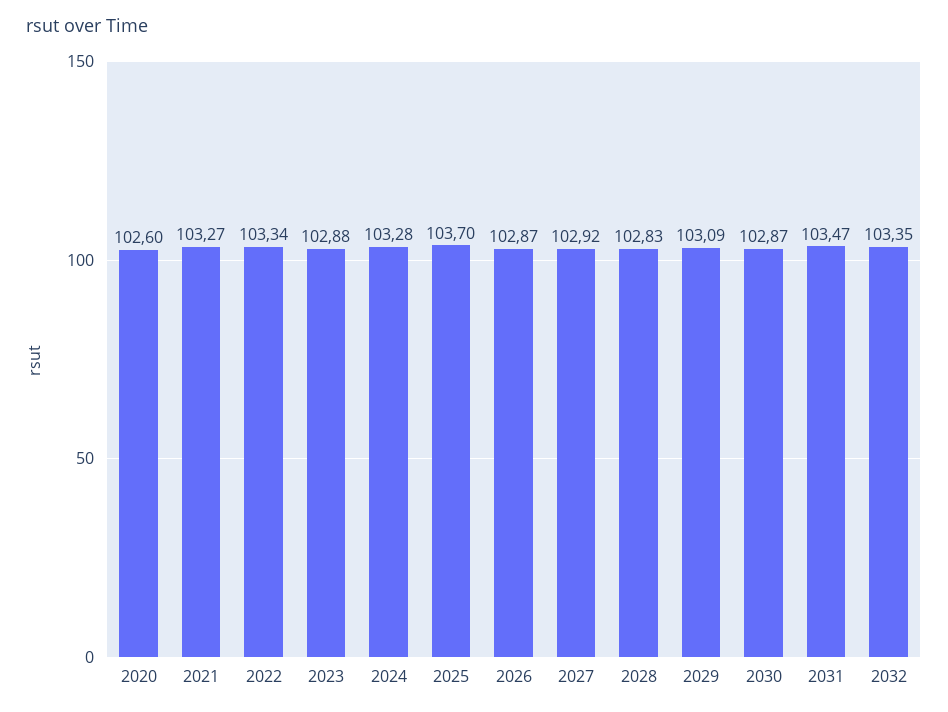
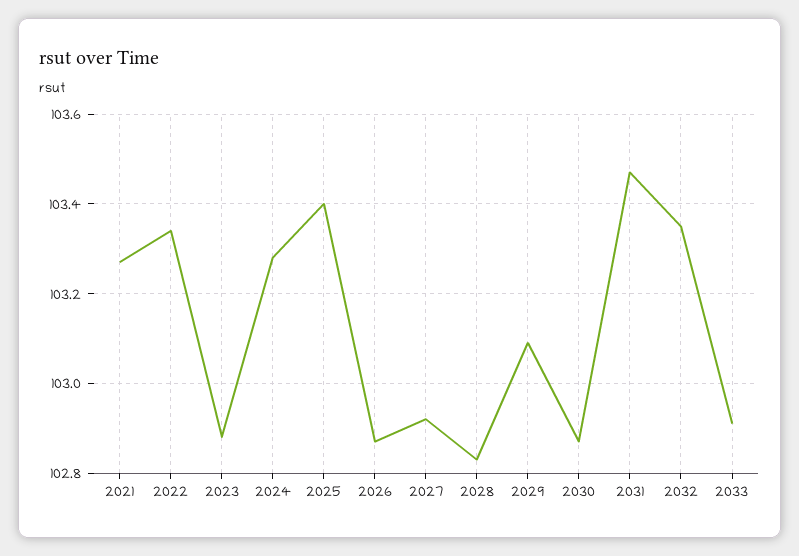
2020: 102.6 -> none
2025: 103.7 -> 103.4
2033: none -> 102.9

